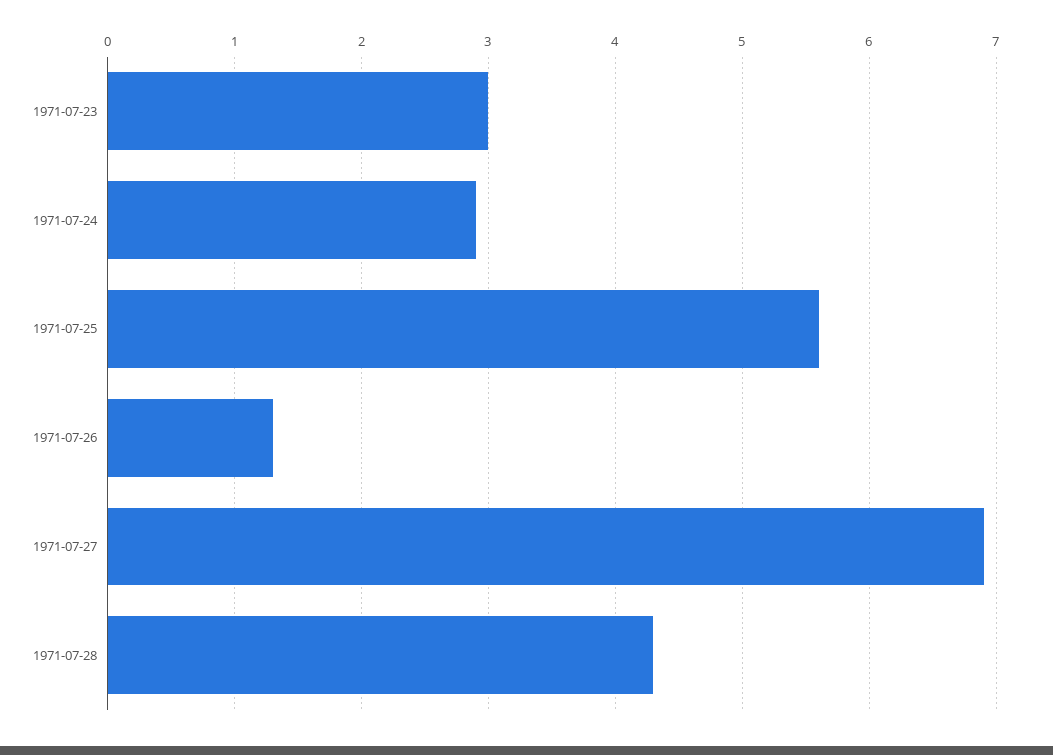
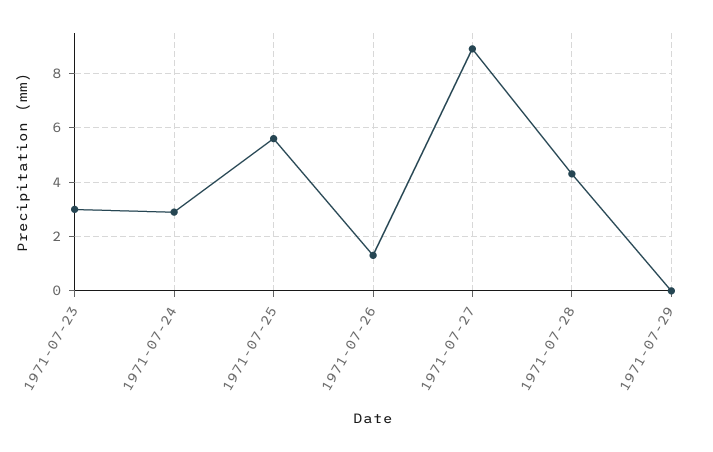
1971-07-27: 6.9 -> 9
1971-07-29: none -> 0

